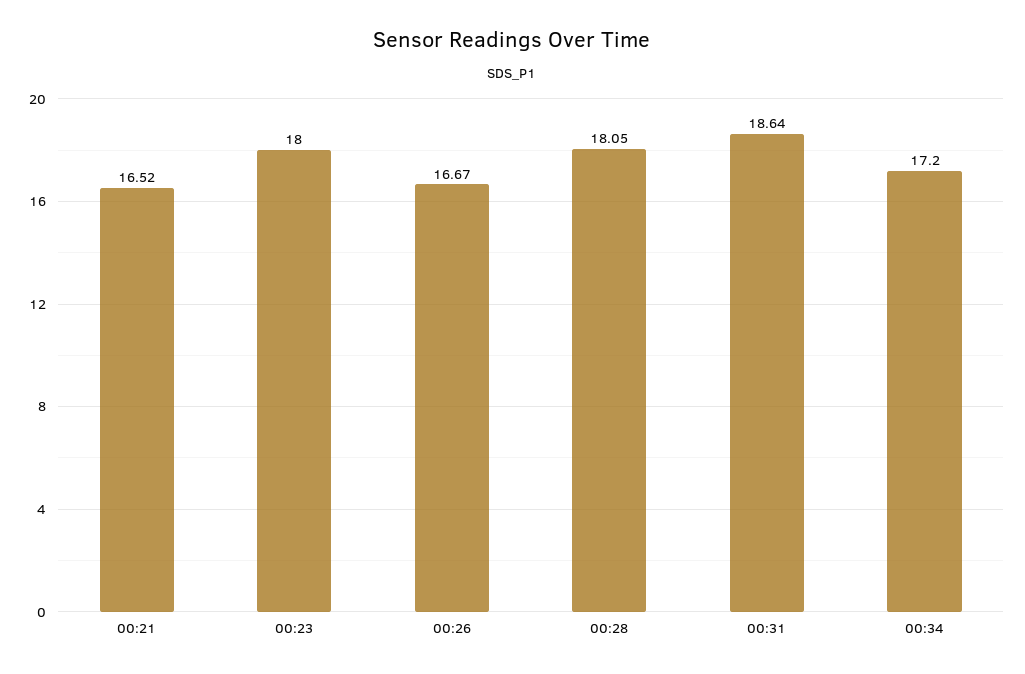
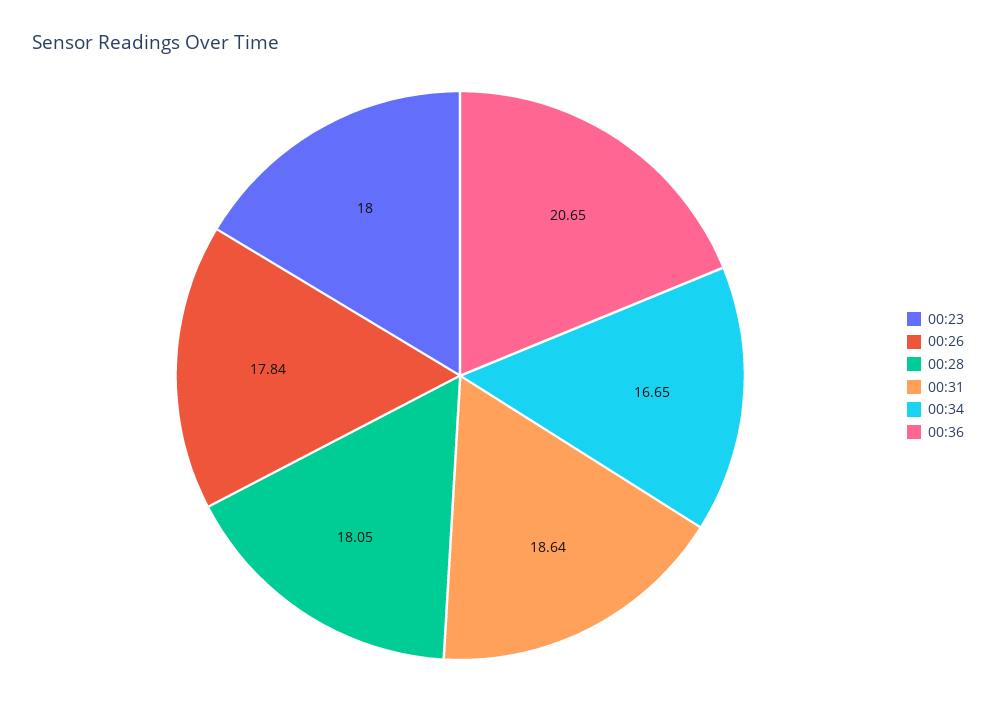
00:21: 16.52 -> none
00:26: 16.67 -> 17.84
00:34: 17.2 -> 16.65
00:36: none -> 20.65

